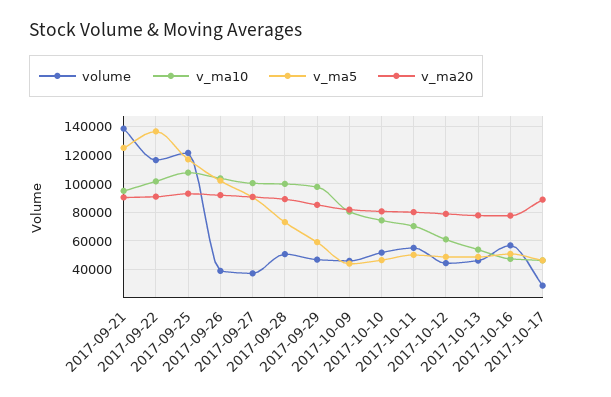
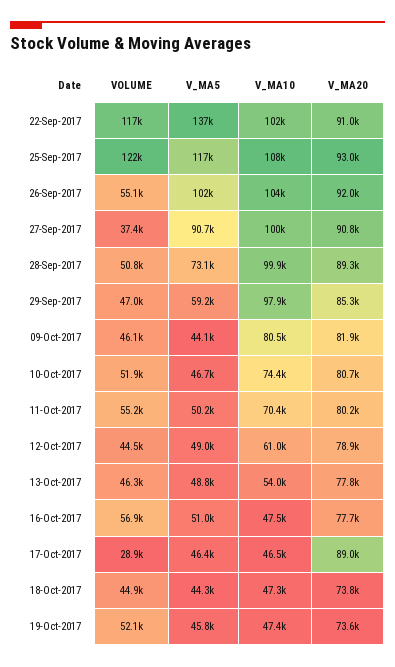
volume, 2017-09-21: 140000 -> none
v_ma10, 2017-09-21: 95000 -> none
v_ma5, 2017-09-21: 125000 -> none
v_ma20, 2017-09-21: 90000 -> none
volume, 2017-09-26: 40000 -> 55100
volume, 18-Oct-2017: none -> 44900
v_ma5, 18-Oct-2017: none -> 44300
v_ma10, 18-Oct-2017: none -> 47300
v_ma20, 18-Oct-2017: none -> 73800
volume, 19-Oct-2017: none -> 52100
v_ma5, 19-Oct-2017: none -> 45800
v_ma10, 19-Oct-2017: none -> 47400
v_ma20, 19-Oct-2017: none -> 73600

